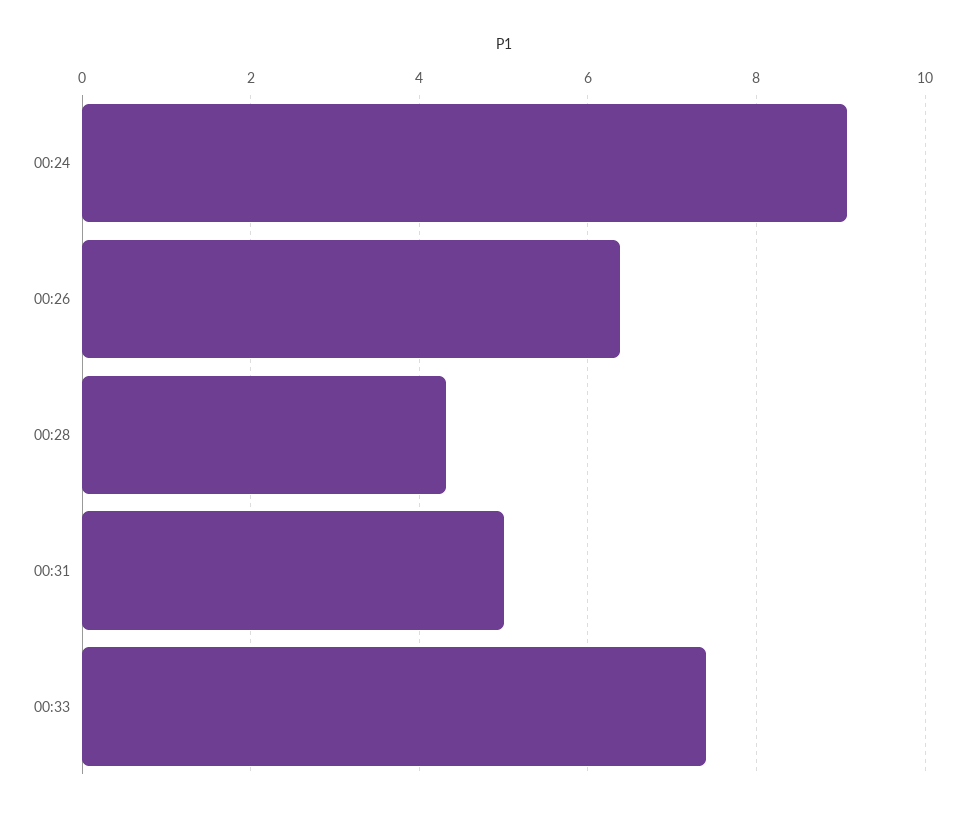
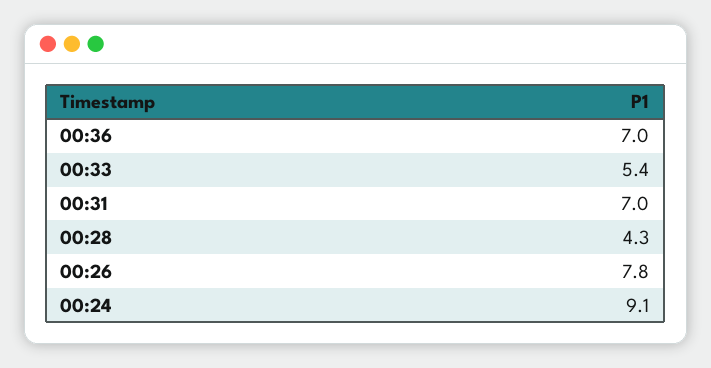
00:26: 6.4 -> 7.8
00:31: 5 -> 7
00:33: 7.4 -> 5.4
00:36: none -> 7

